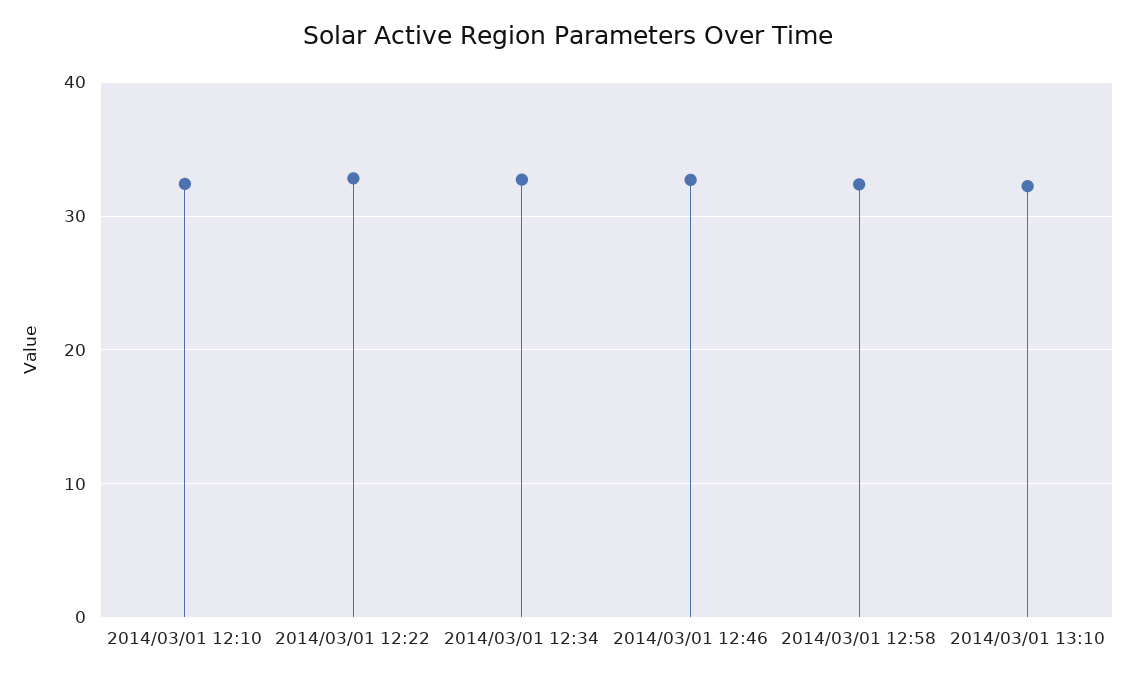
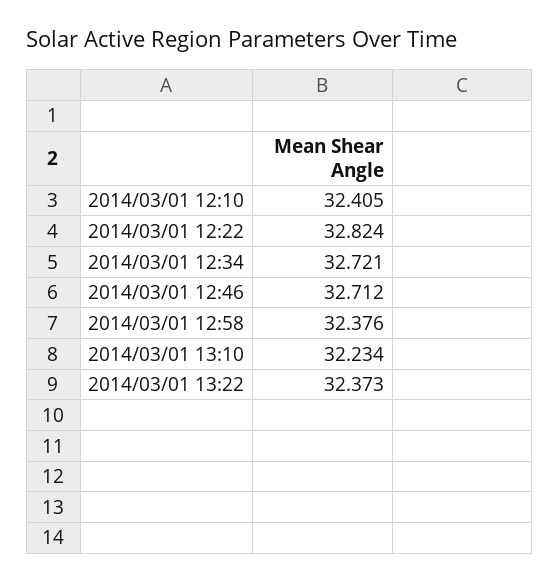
2014/03/01 13:22: none -> 32.373

